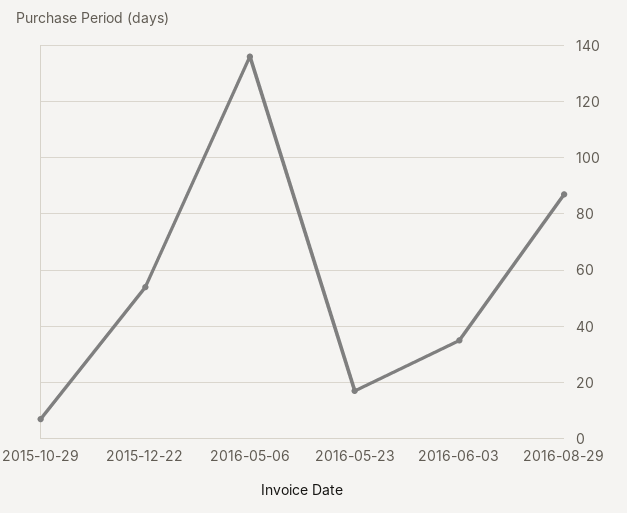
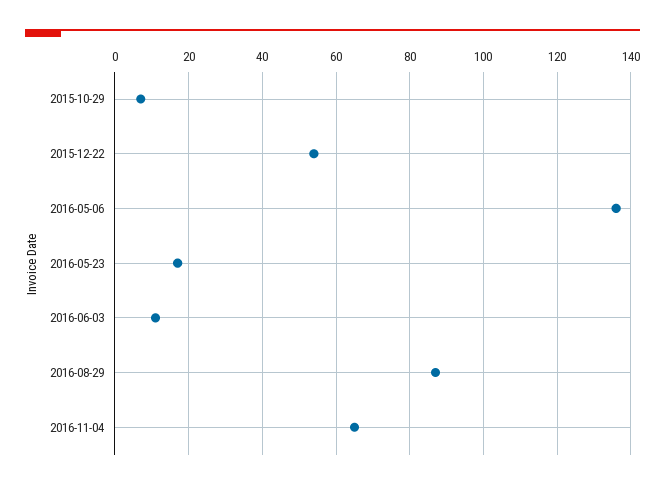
2016-06-03: 35 -> 10
2016-11-04: none -> 65

